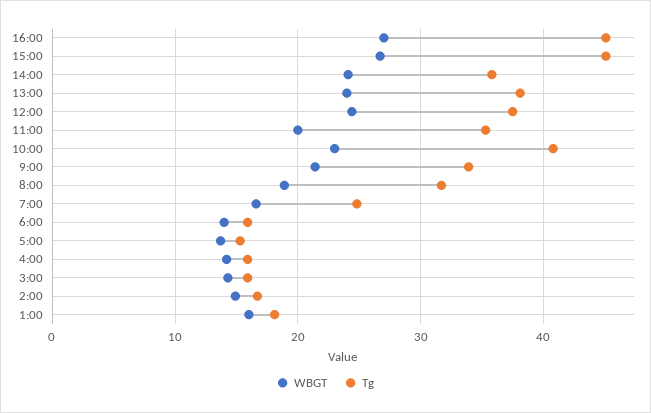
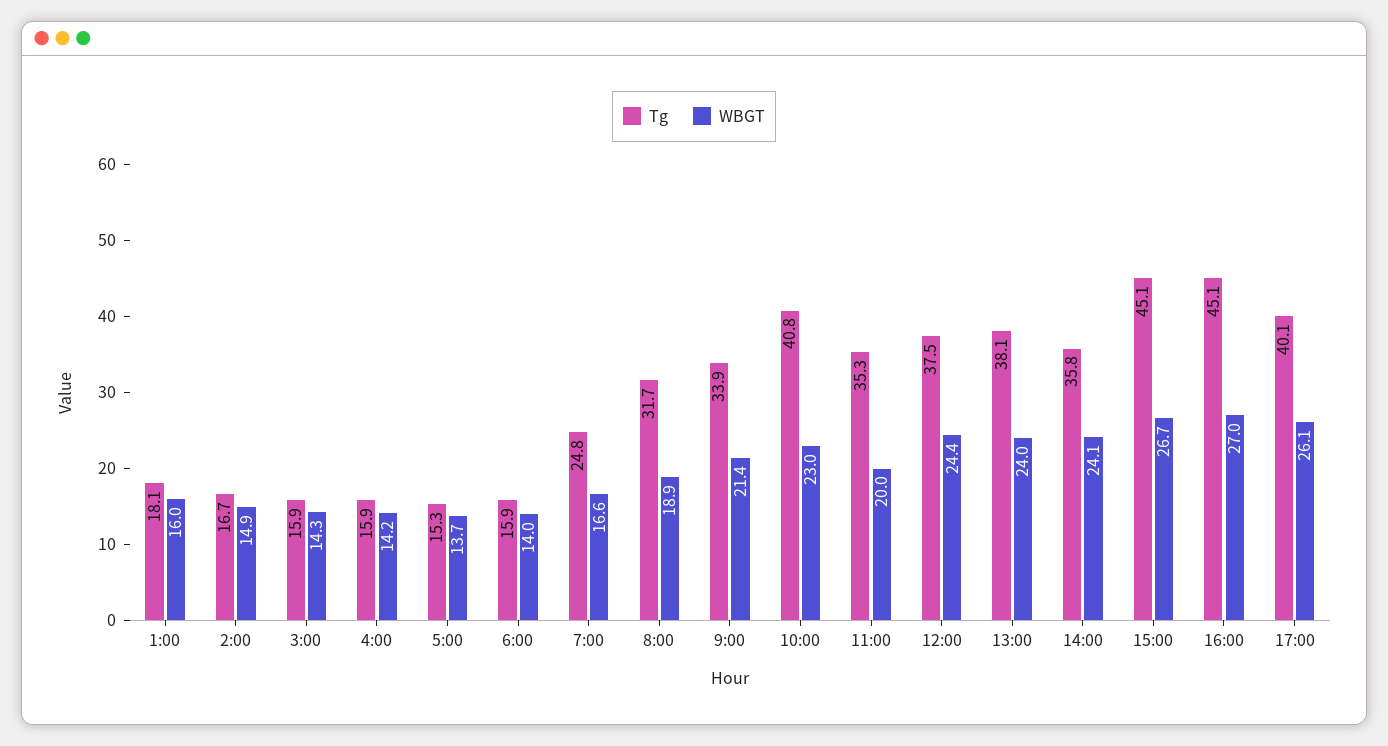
Tg, 17:00: none -> 40.1
WBGT, 17:00: none -> 26.1

